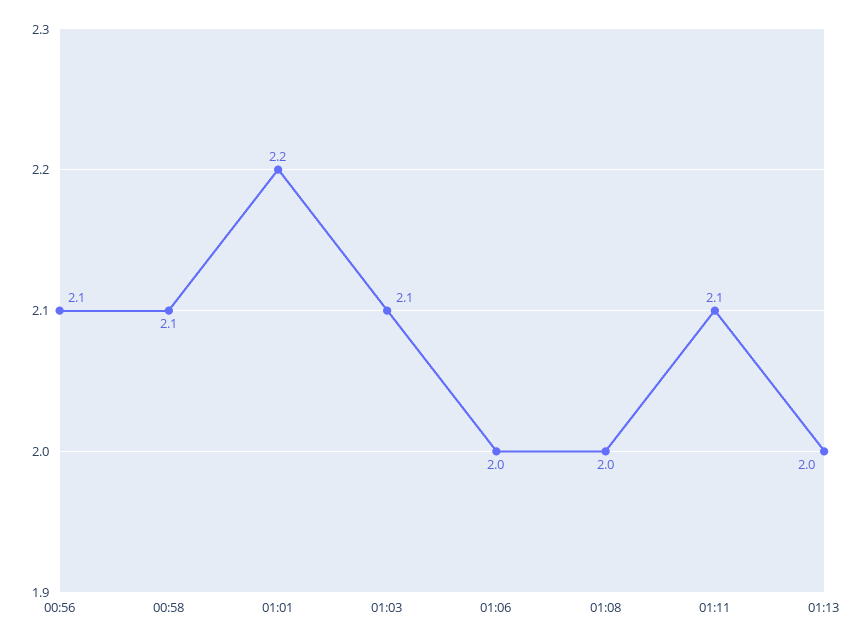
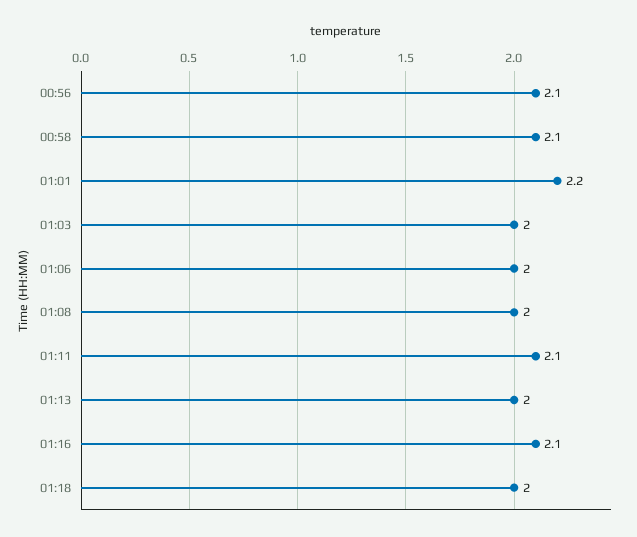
01:03: 2.1 -> 2
01:16: none -> 2.1
01:18: none -> 2

